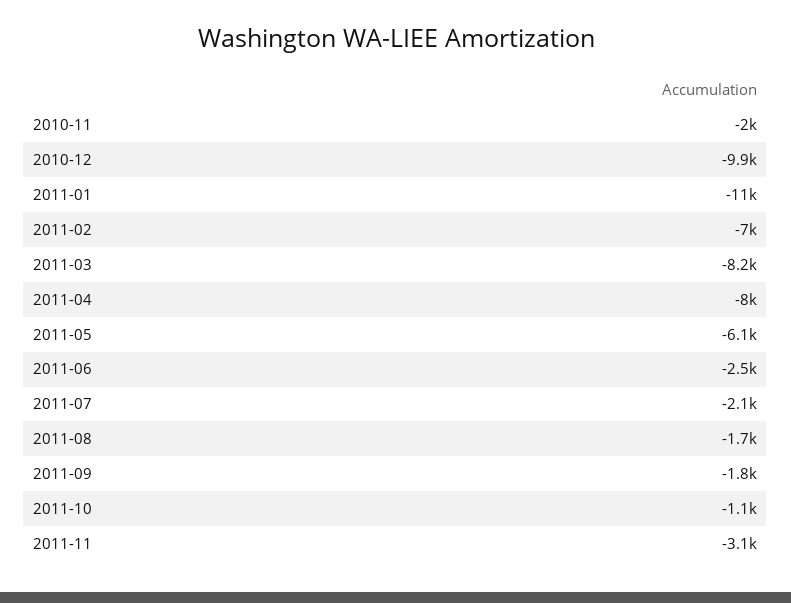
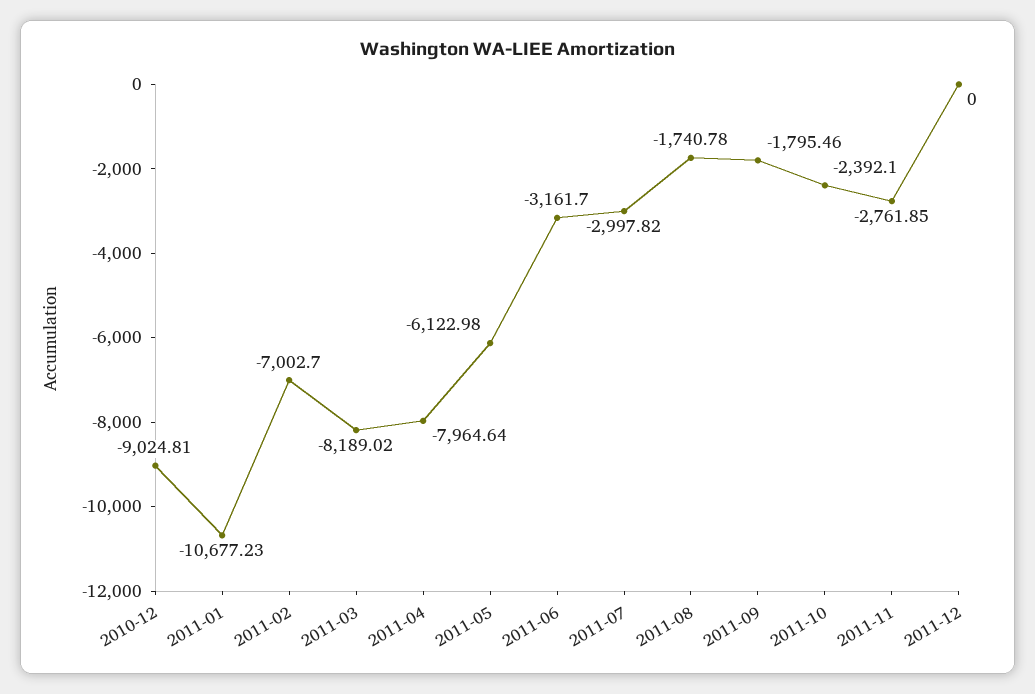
2010-11: -2000 -> none
2010-12: -9900 -> -9024.81
2011-06: -2500 -> -3161.7
2011-07: -2100 -> -2997.82
2011-10: -1100 -> -2392.1
2011-11: -3100 -> -2761.85
2011-12: none -> 0

